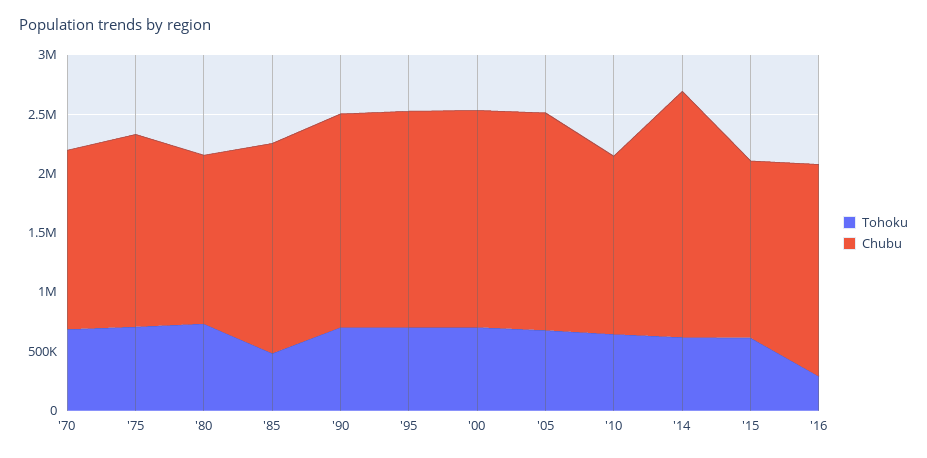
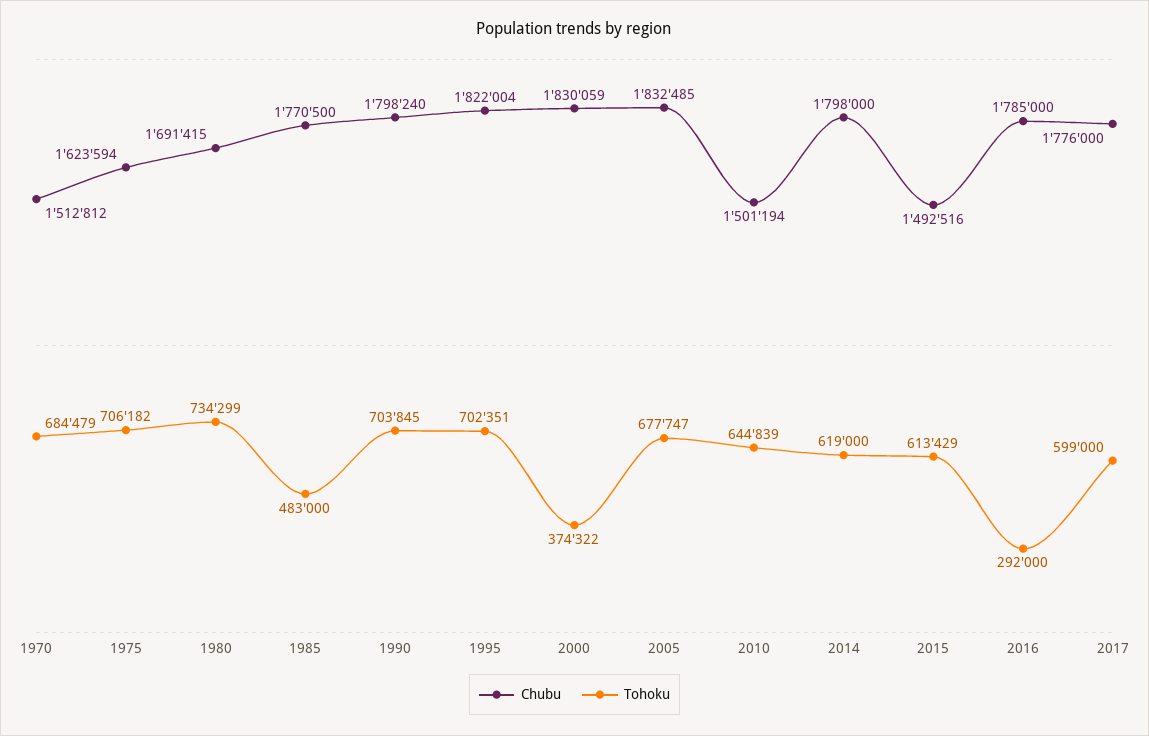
Chubu, '80: 1400000 -> 1691415
Tohoku, '00: 700000 -> 374322
Chubu, '14: 2100000 -> 1798000
Chubu, 2017: none -> 1776000
Tohoku, 2017: none -> 599000

